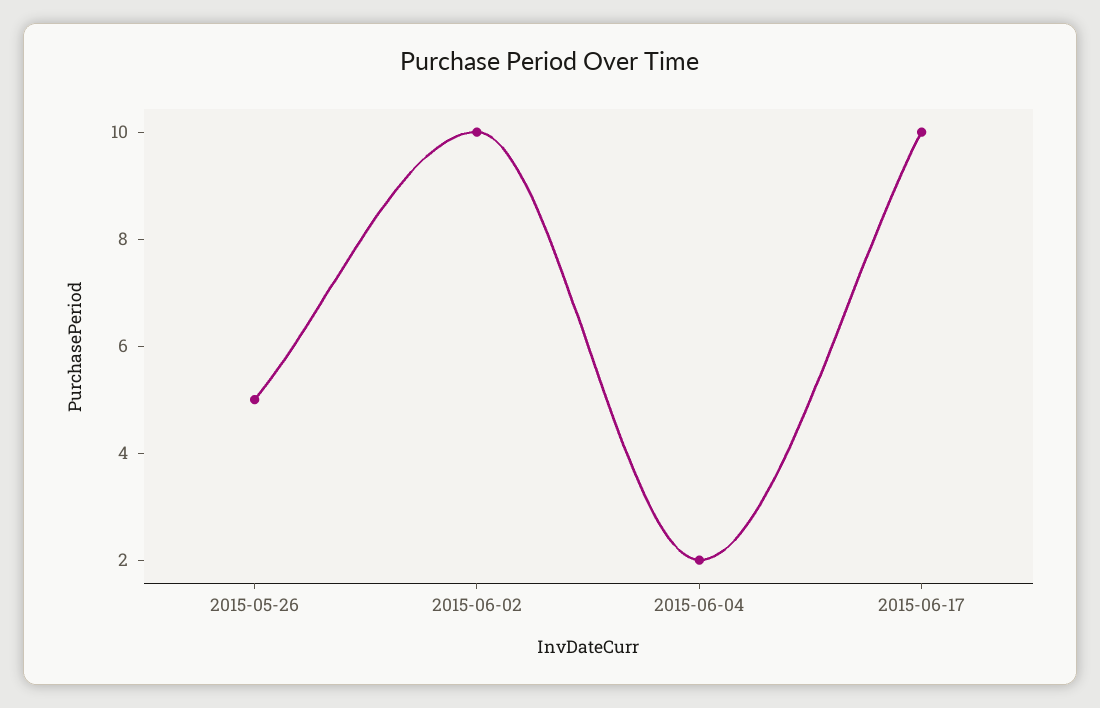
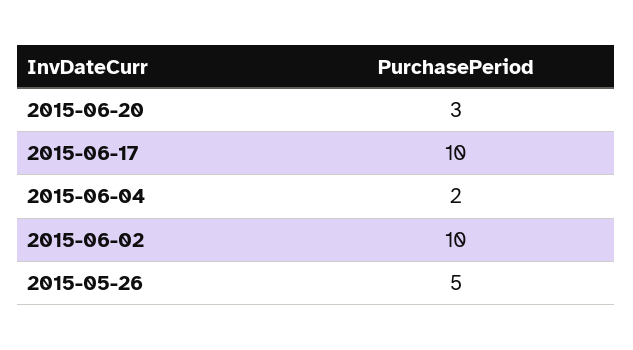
2015-06-20: none -> 3

